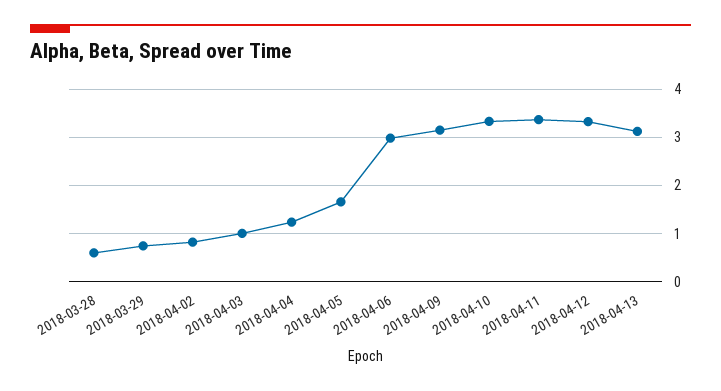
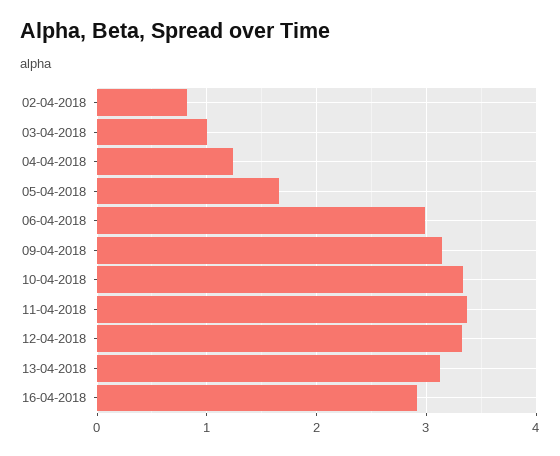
2018-03-28: 0.6 -> none
2018-03-29: 0.8 -> none
16-04-2018: none -> 2.9

